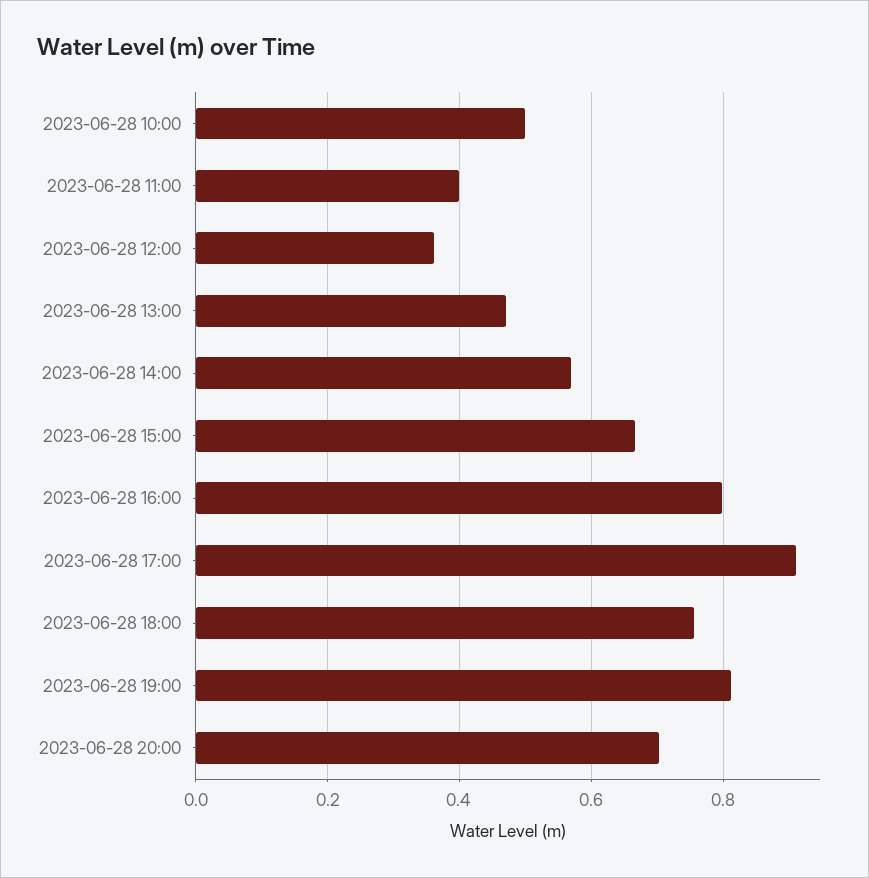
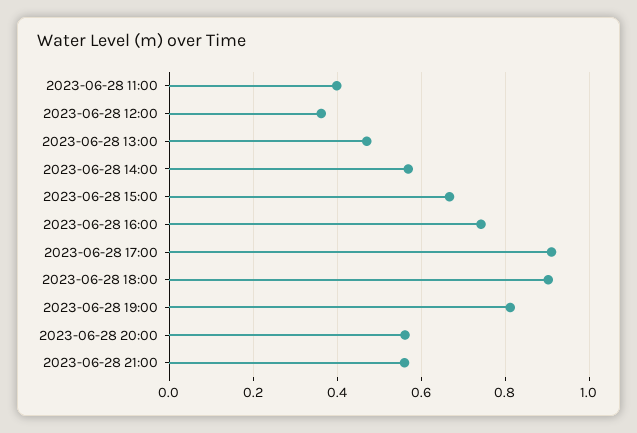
2023-06-28 10:00: 0.5 -> none
2023-06-28 16:00: 0.8 -> 0.74
2023-06-28 18:00: 0.76 -> 0.9
2023-06-28 20:00: 0.7 -> 0.56
2023-06-28 21:00: none -> 0.56

